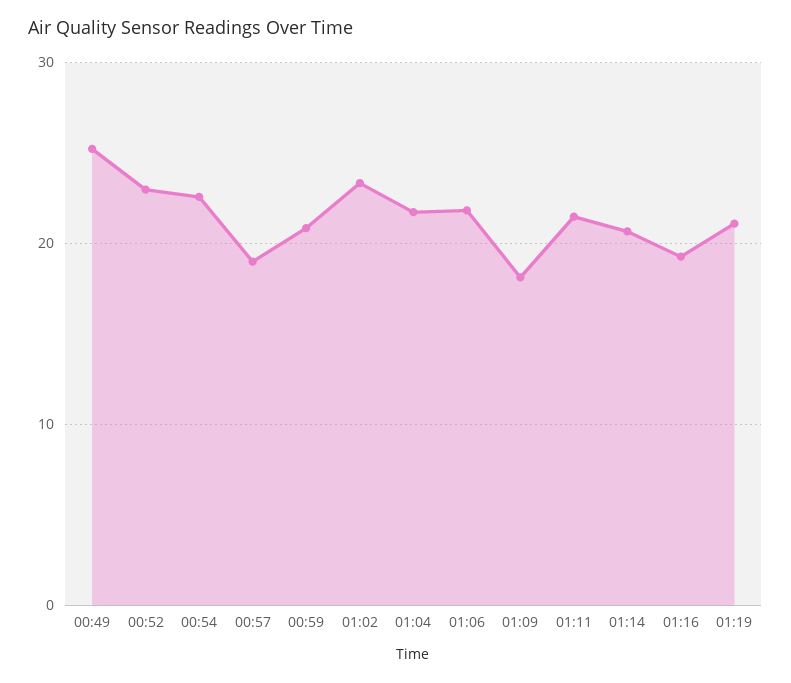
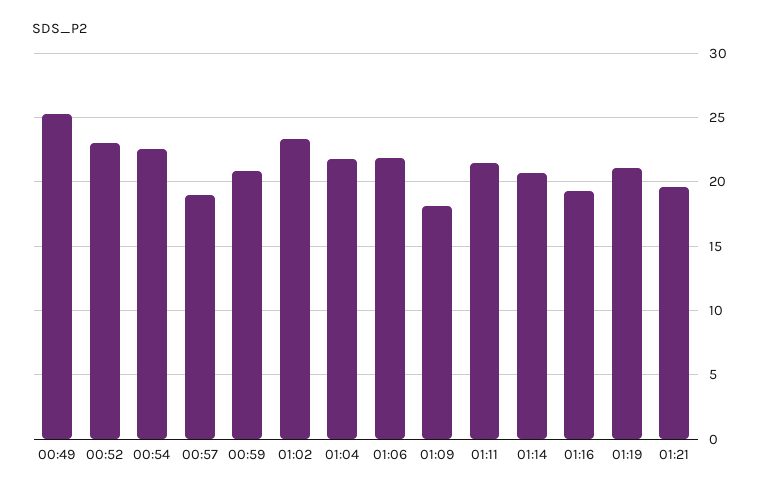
01:21: none -> 19.5

